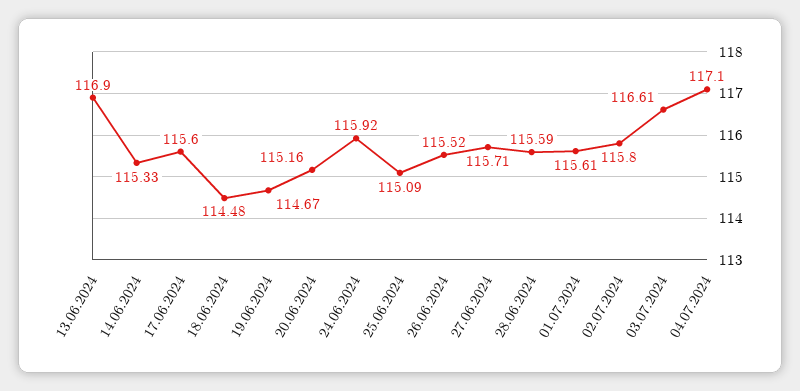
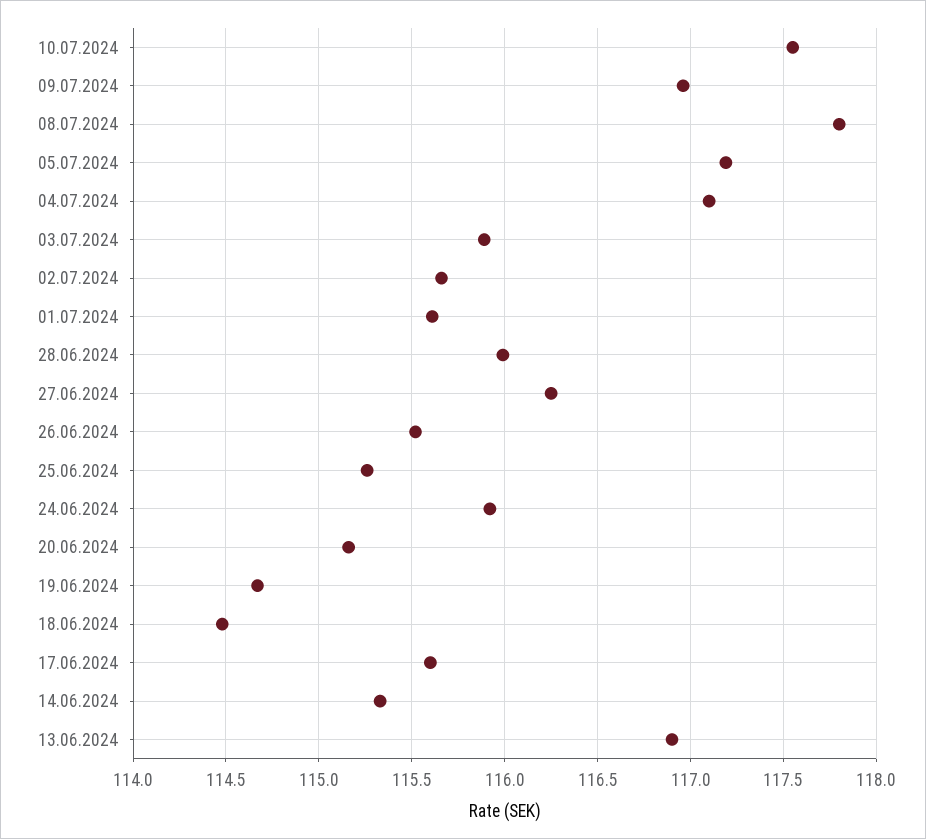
25.06.2024: 115.09 -> 115.25
27.06.2024: 115.71 -> 116.25
28.06.2024: 115.59 -> 116
02.07.2024: 115.8 -> 115.65
03.07.2024: 116.61 -> 115.9
10.07.2024: none -> 117.55
09.07.2024: none -> 116.95
08.07.2024: none -> 117.8
05.07.2024: none -> 117.2

